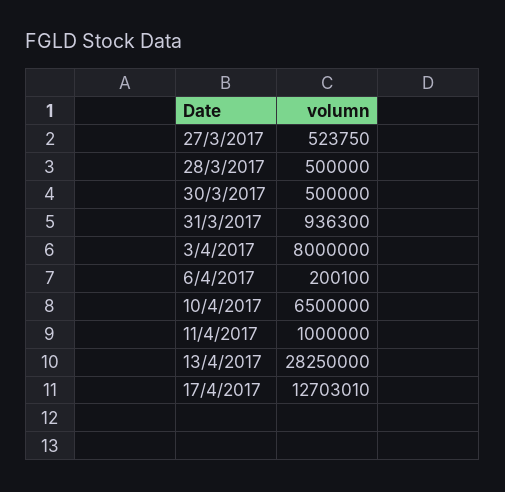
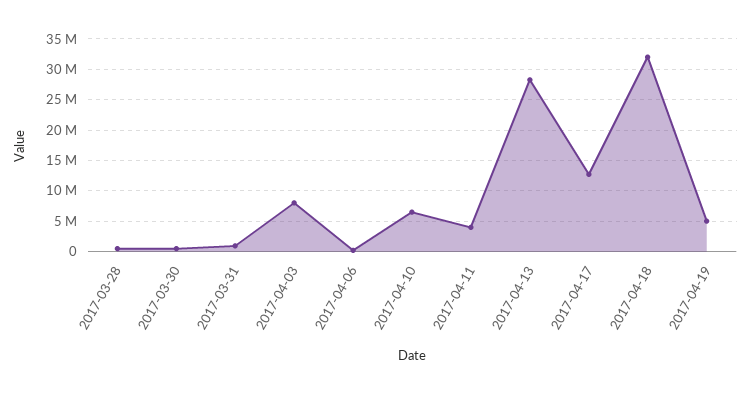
27/3/2017: 523750 -> none
11/4/2017: 1000000 -> 4000000
2017-04-18: none -> 32000000
2017-04-19: none -> 5000000

